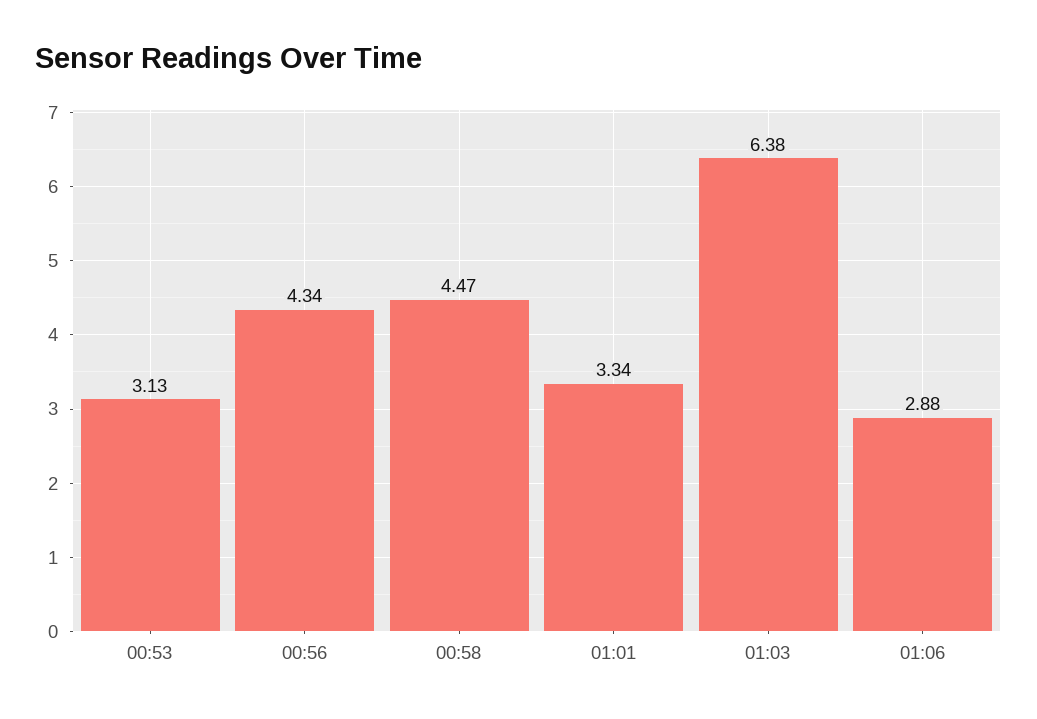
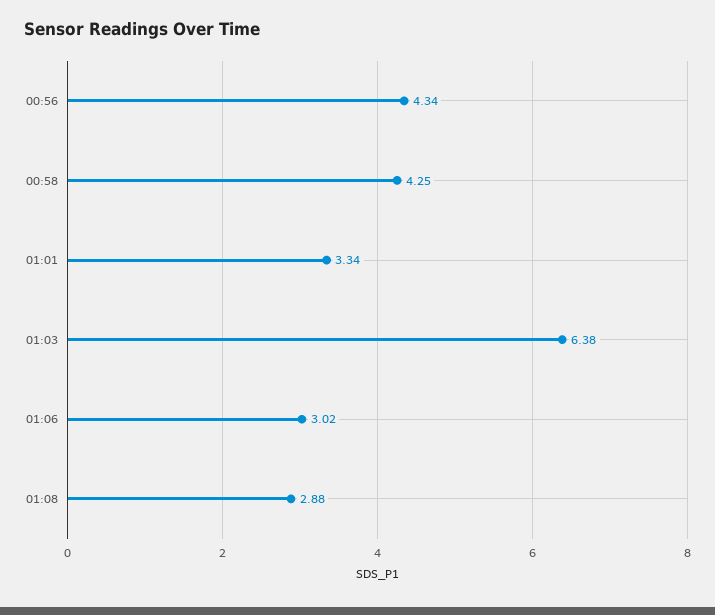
00:53: 3.13 -> none
00:58: 4.47 -> 4.25
01:06: 2.88 -> 3.02
01:08: none -> 2.88

